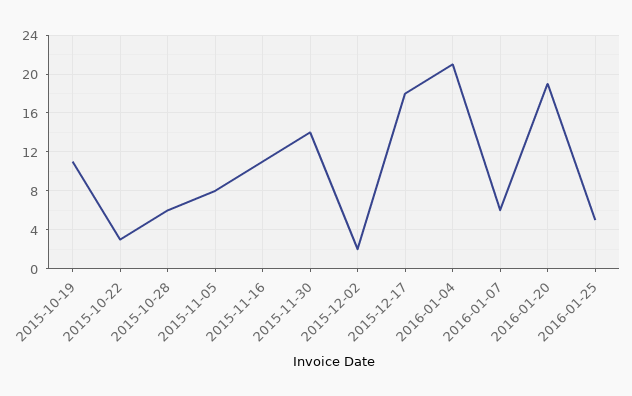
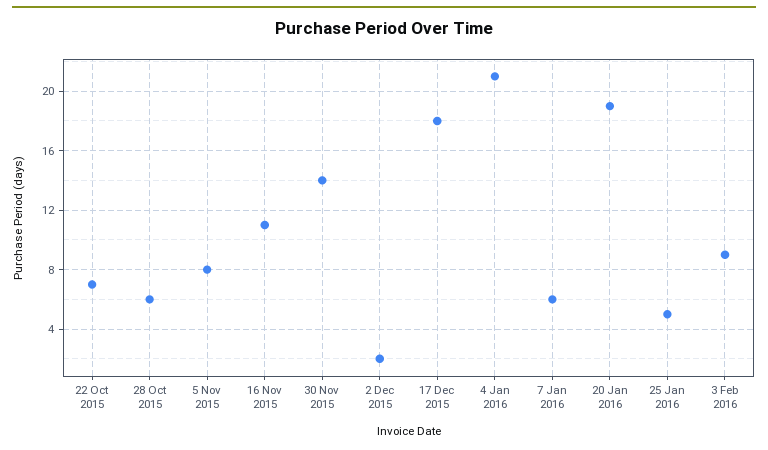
2015-10-19: 11 -> none
2015-10-22: 3 -> 7
3 Feb 2016: none -> 9

